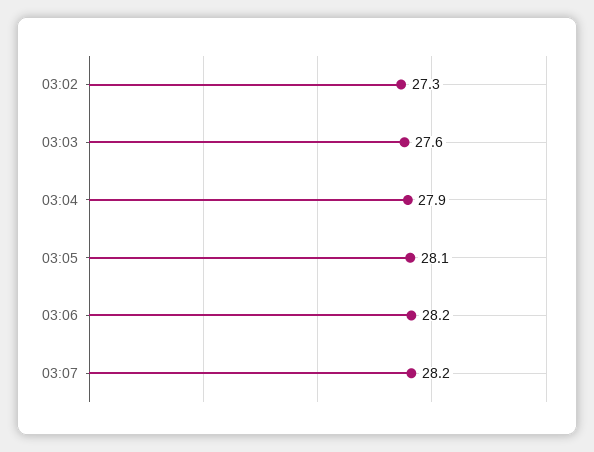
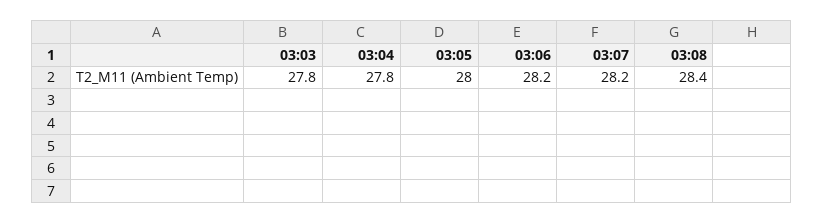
03:02: 27.3 -> none
03:03: 27.6 -> 27.8
03:04: 27.9 -> 27.8
03:05: 28.1 -> 28
03:08: none -> 28.4

